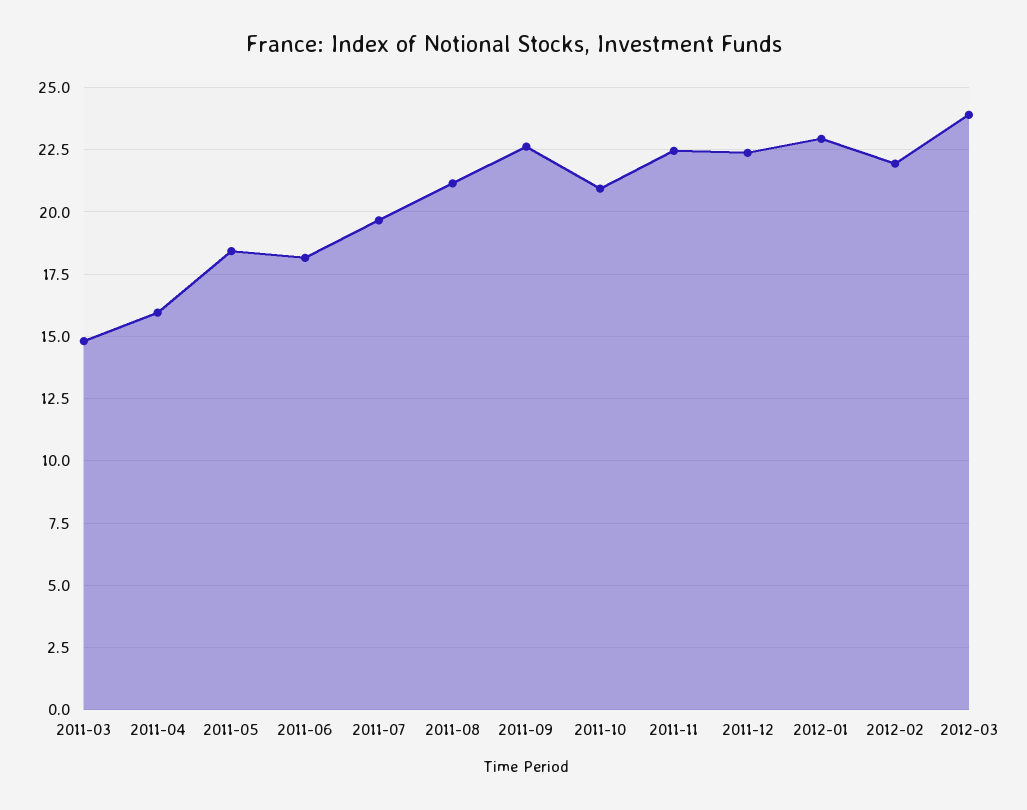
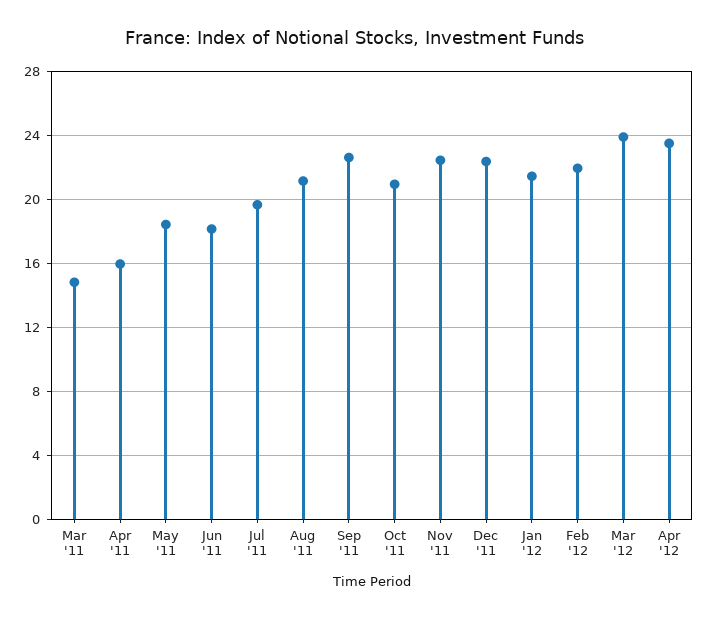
2012-01: 23 -> 21.5
Apr '12: none -> 23.5

